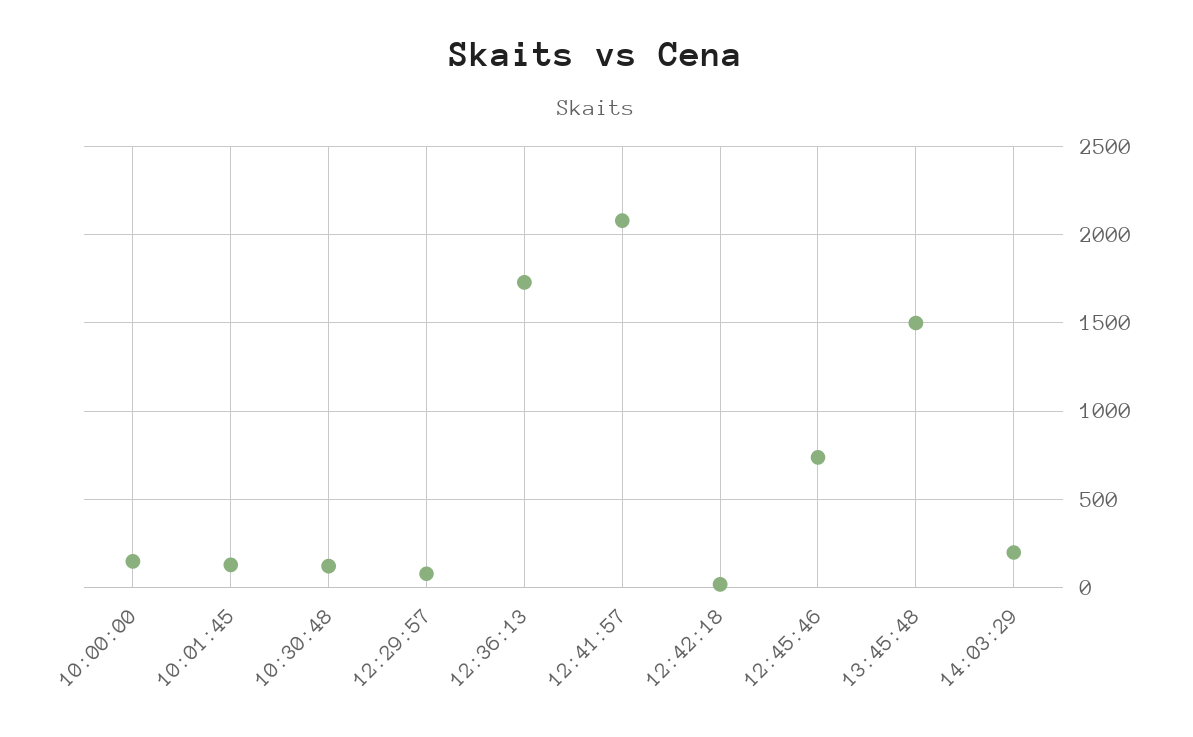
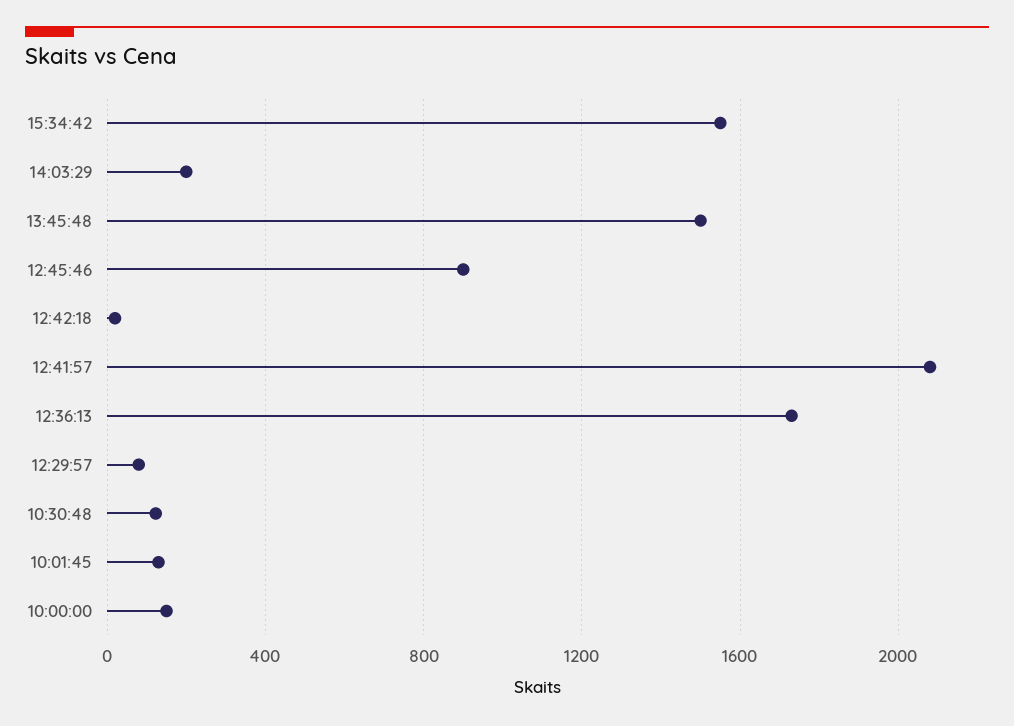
12:45:46: 750 -> 900
15:34:42: none -> 1550

